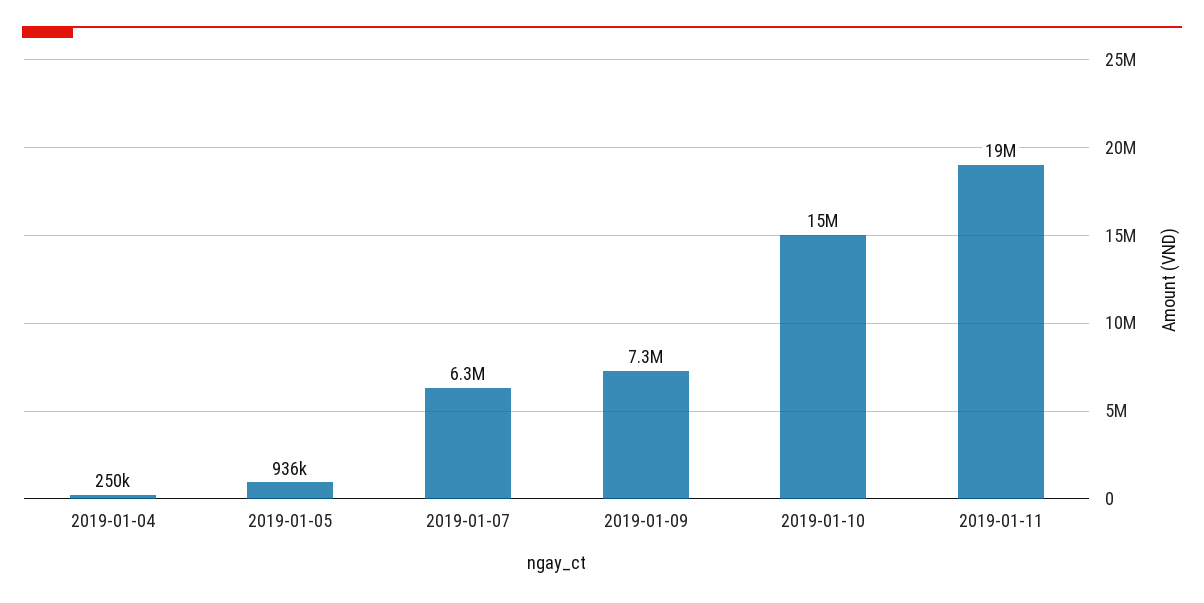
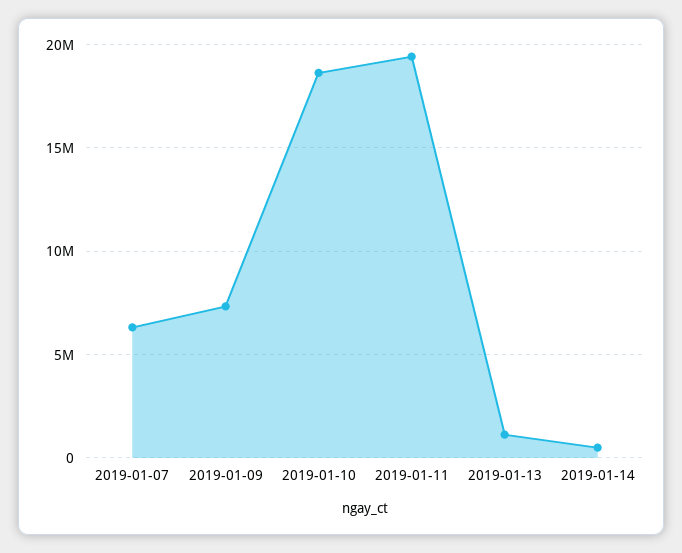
2019-01-04: 250000 -> none
2019-01-05: 936000 -> none
2019-01-10: 15000000 -> 18500000
2019-01-13: none -> 1000000
2019-01-14: none -> 500000

